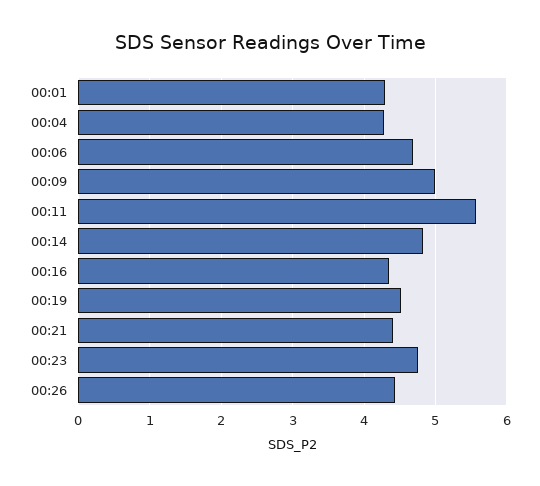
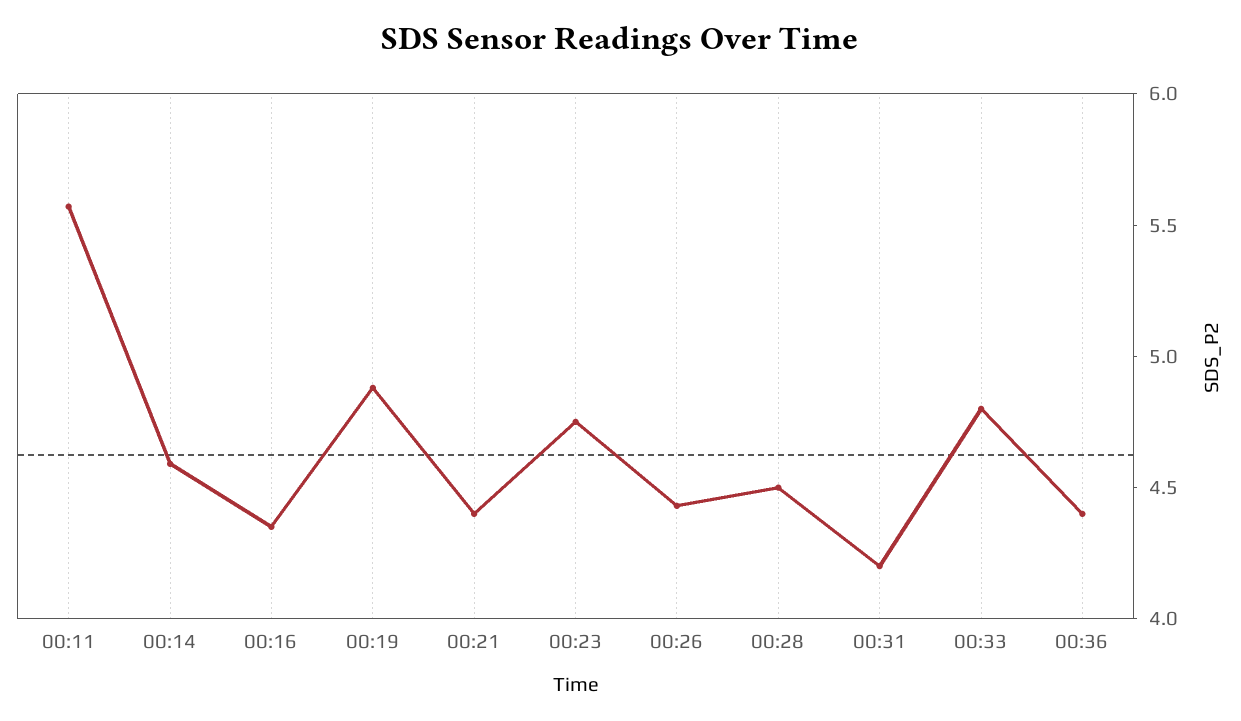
00:01: 4.3 -> none
00:04: 4.3 -> none
00:06: 4.7 -> none
00:09: 5 -> none
00:14: 4.8 -> 4.6
00:19: 4.5 -> 4.9
00:28: none -> 4.5
00:31: none -> 4.2
00:33: none -> 4.8
00:36: none -> 4.4

